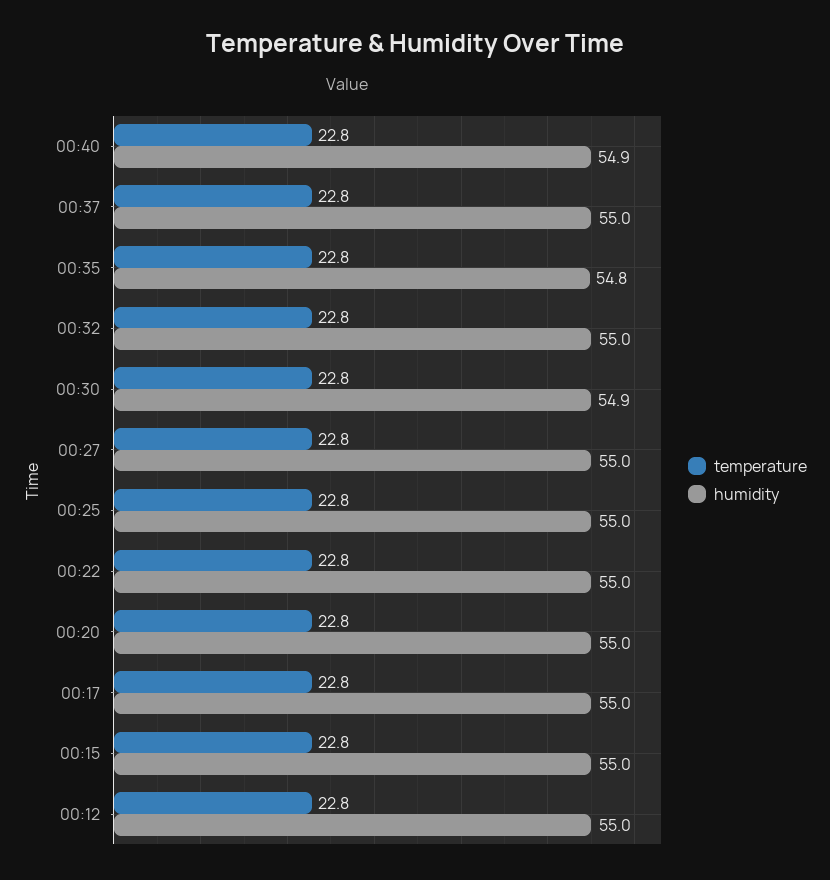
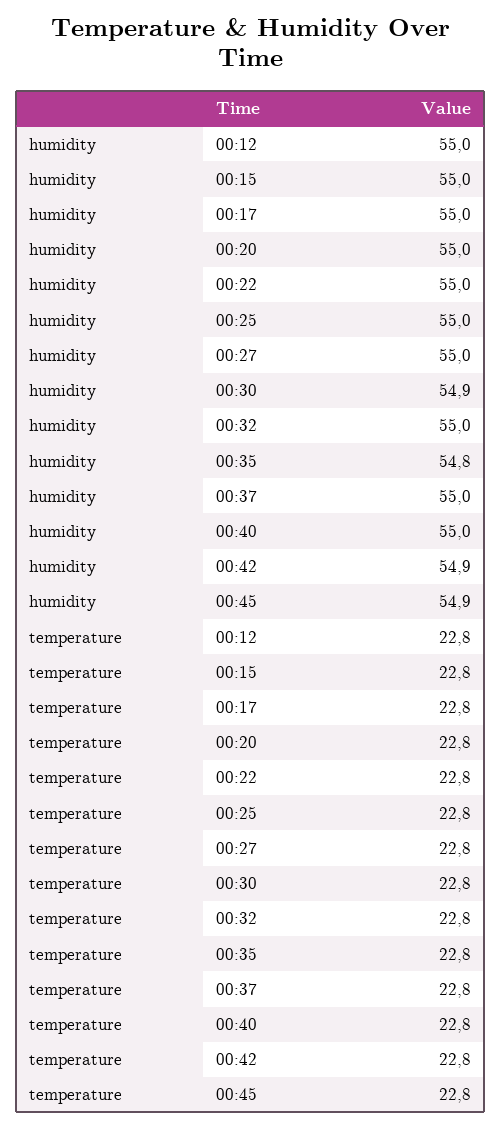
humidity, 00:40: 54.9 -> 55
humidity, 00:42: none -> 54.9
humidity, 00:45: none -> 54.9
temperature, 00:42: none -> 22.8
temperature, 00:45: none -> 22.8

